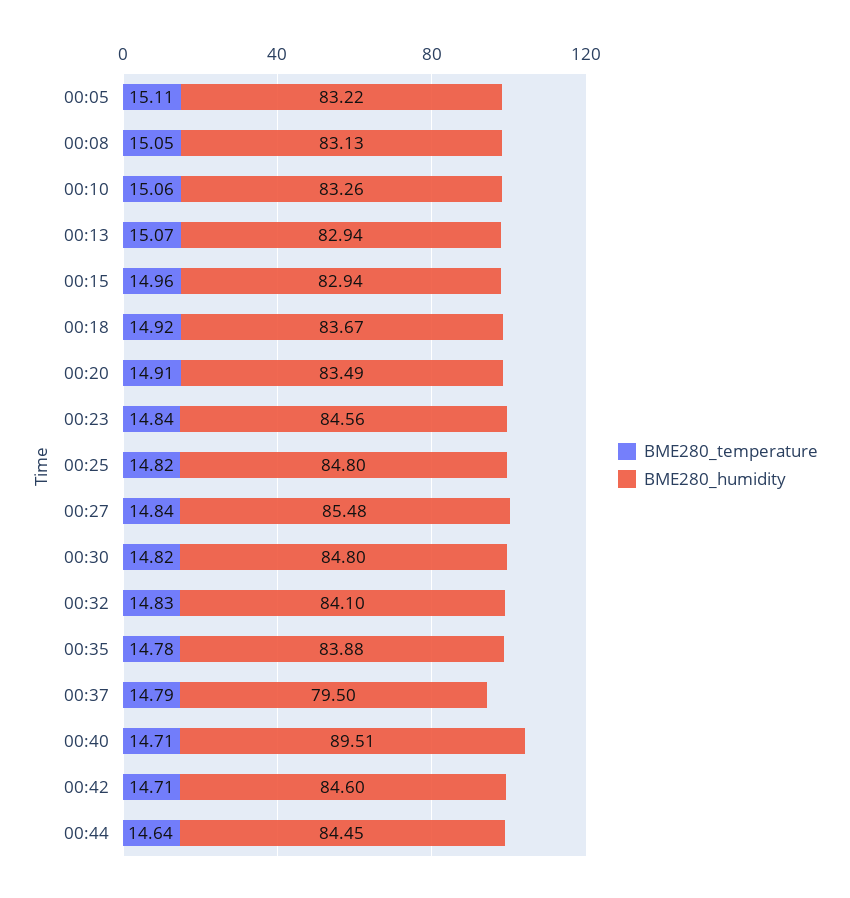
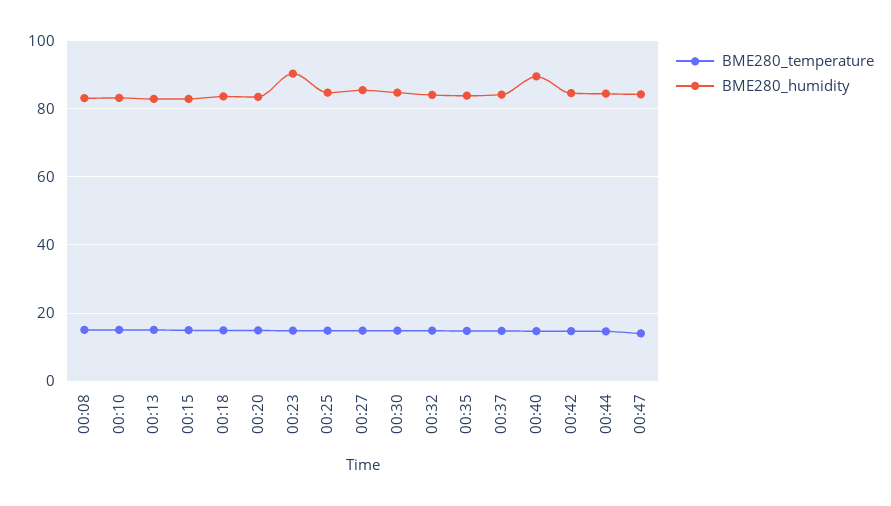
BME280_temperature, 00:05: 15.11 -> none
BME280_humidity, 00:05: 83.22 -> none
BME280_humidity, 00:23: 84.56 -> 90
BME280_humidity, 00:37: 79.5 -> 84
BME280_temperature, 00:47: none -> 14
BME280_humidity, 00:47: none -> 84

